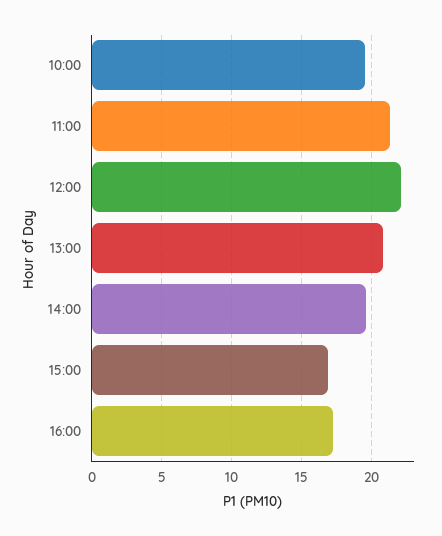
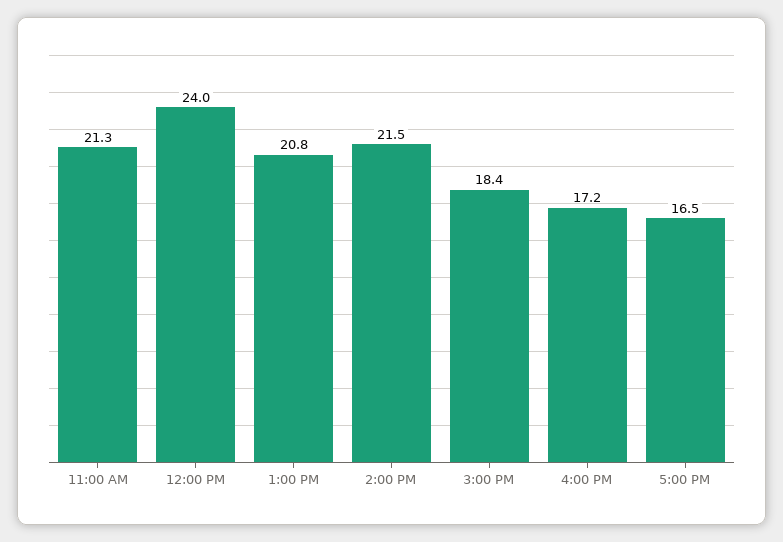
10:00: 19.5 -> none
12:00: 22 -> 24
14:00: 19.5 -> 21.5
15:00: 17 -> 18.4
5:00 PM: none -> 16.5

